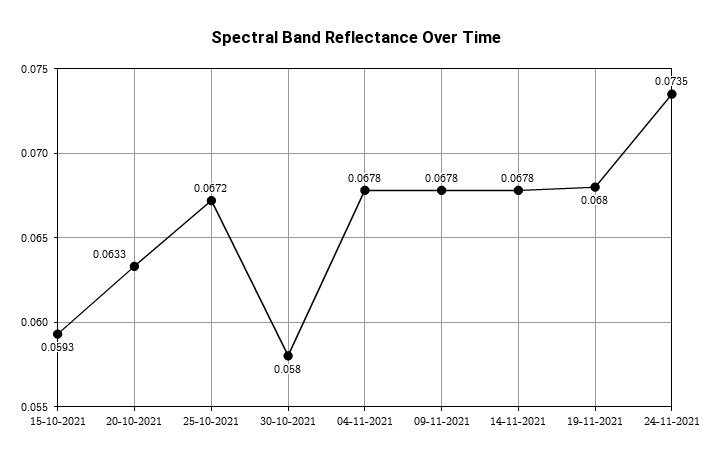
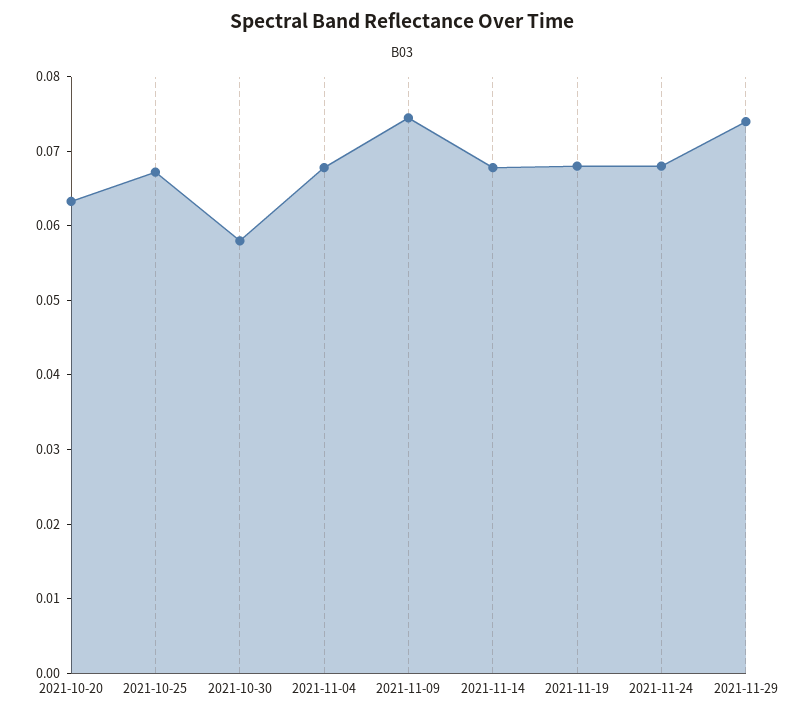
15-10-2021: 0.0593 -> none
09-11-2021: 0.0678 -> 0.074
24-11-2021: 0.0735 -> 0.068
2021-11-29: none -> 0.074

